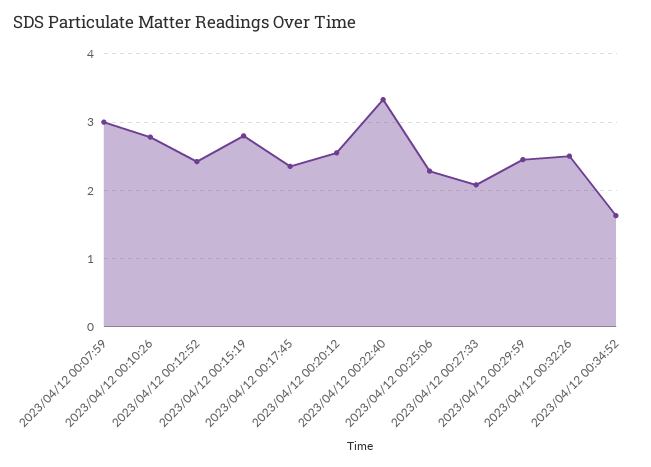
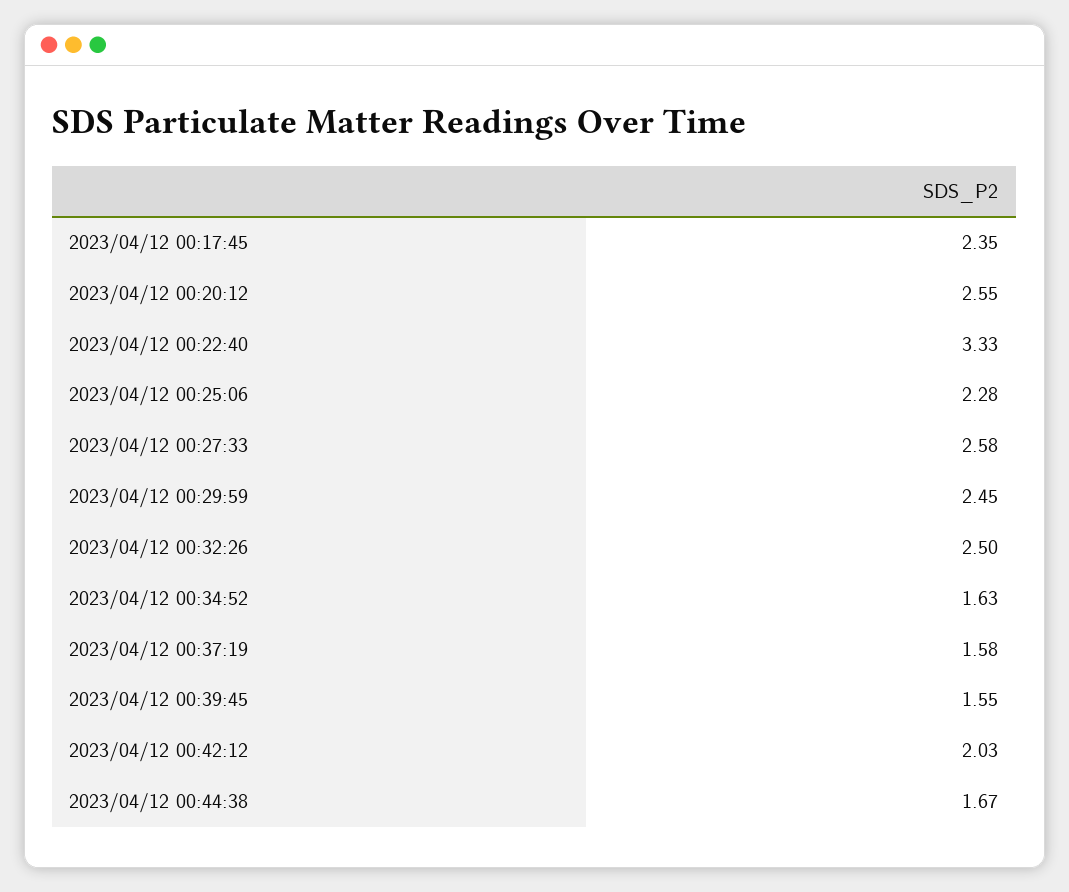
2023/04/12 00:07:59: 3 -> none
2023/04/12 00:10:26: 2.8 -> none
2023/04/12 00:12:52: 2.4 -> none
2023/04/12 00:15:19: 2.8 -> none
2023/04/12 00:27:33: 2.1 -> 2.58
2023/04/12 00:37:19: none -> 1.58
2023/04/12 00:39:45: none -> 1.55
2023/04/12 00:42:12: none -> 2.03
2023/04/12 00:44:38: none -> 1.67

